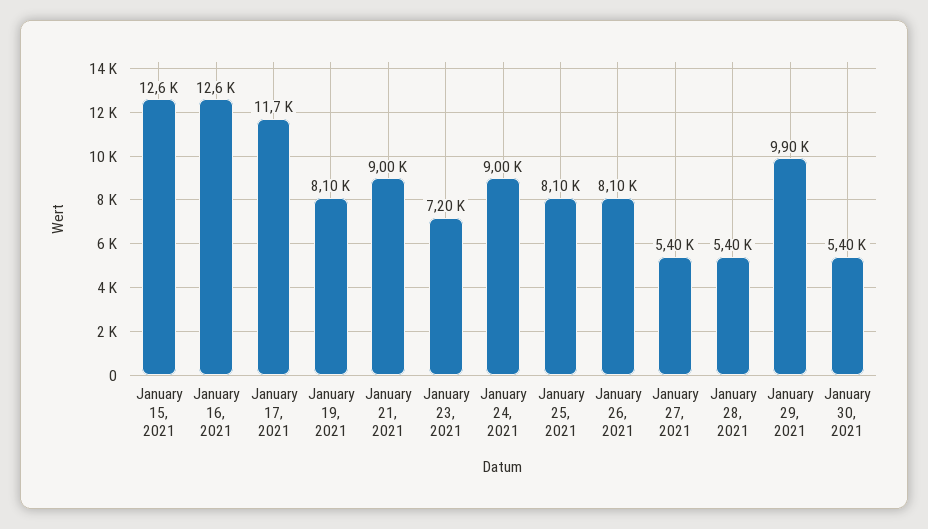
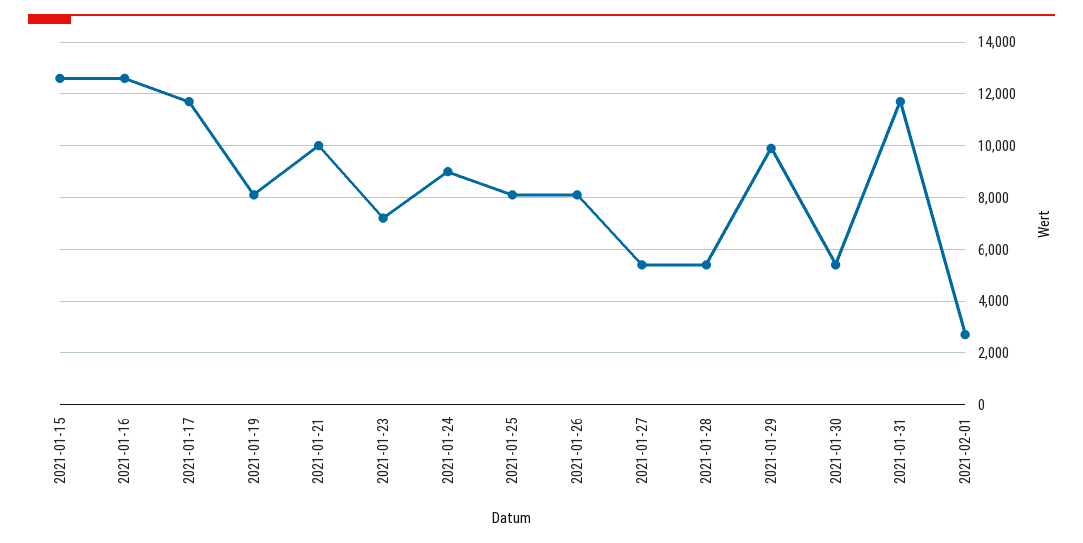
January 21, 2021: 9000 -> 10000
2021-01-31: none -> 11750
2021-02-01: none -> 2750

